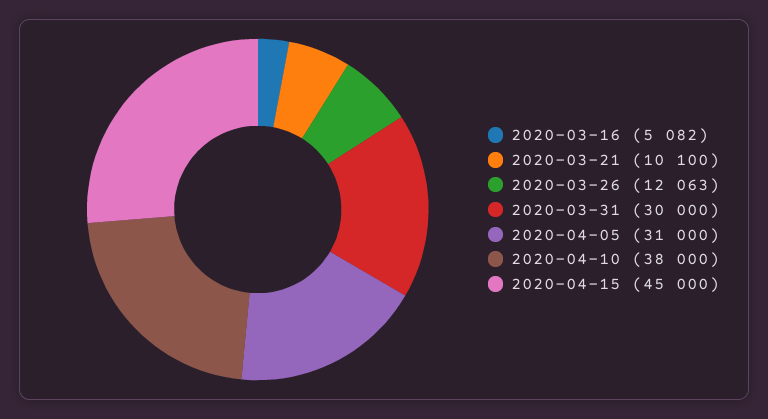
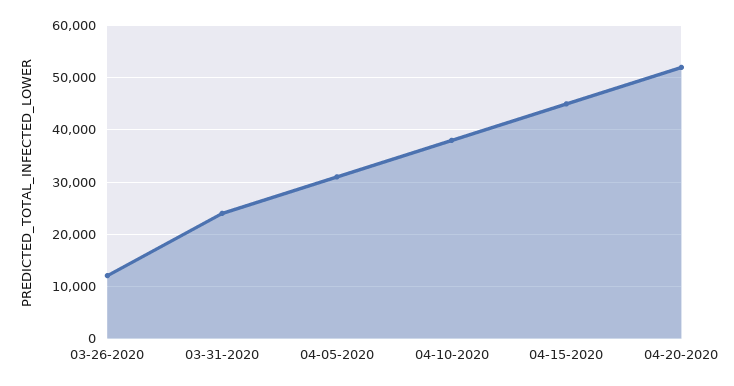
2020-03-16: 5082 -> none
2020-03-21: 10100 -> none
2020-03-31: 30000 -> 24000
04-20-2020: none -> 52000

